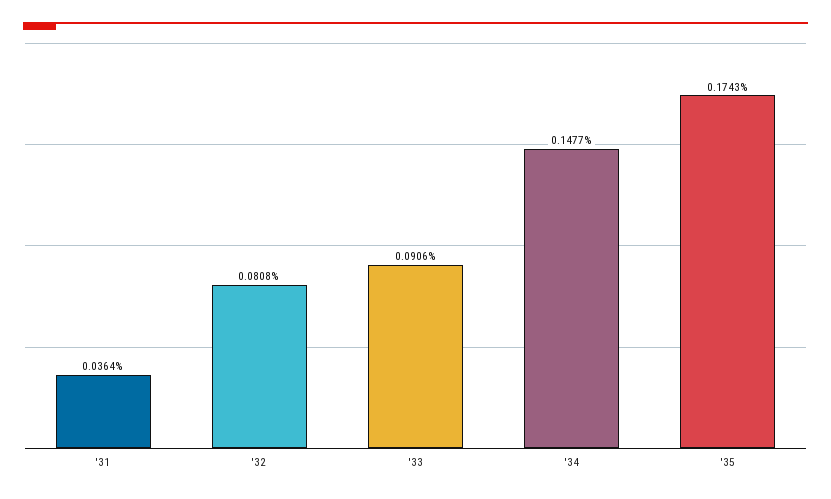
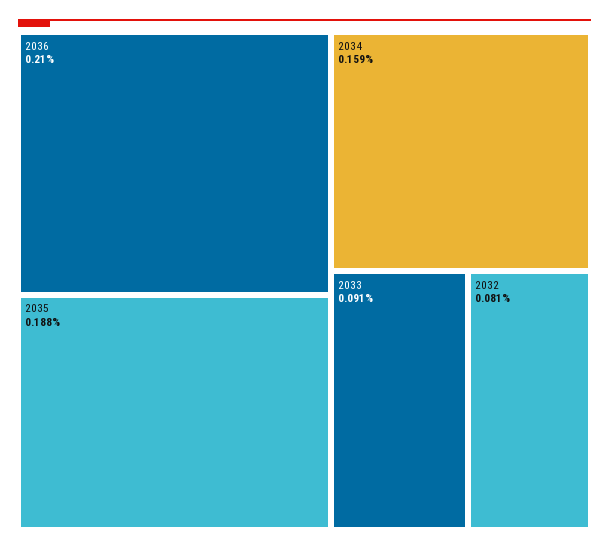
'31: 0.0364 -> none
'34: 0.1477 -> 0.159
'35: 0.1743 -> 0.188
2036: none -> 0.21

